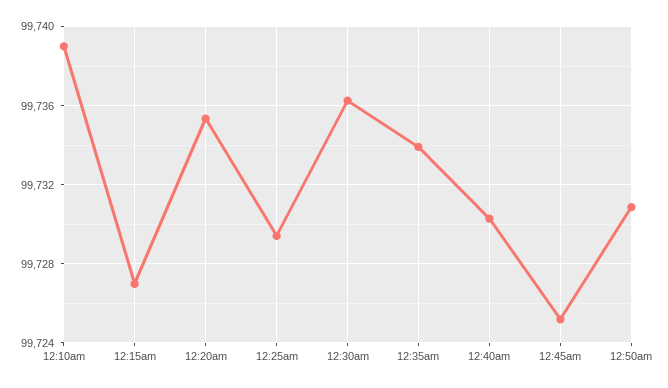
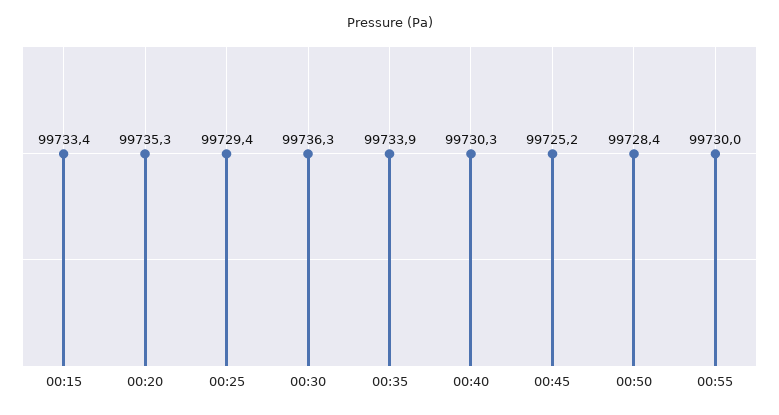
12:10am: 99739 -> none
12:15am: 99727 -> 99733.4
12:50am: 99731 -> 99728.4
00:55: none -> 99730

